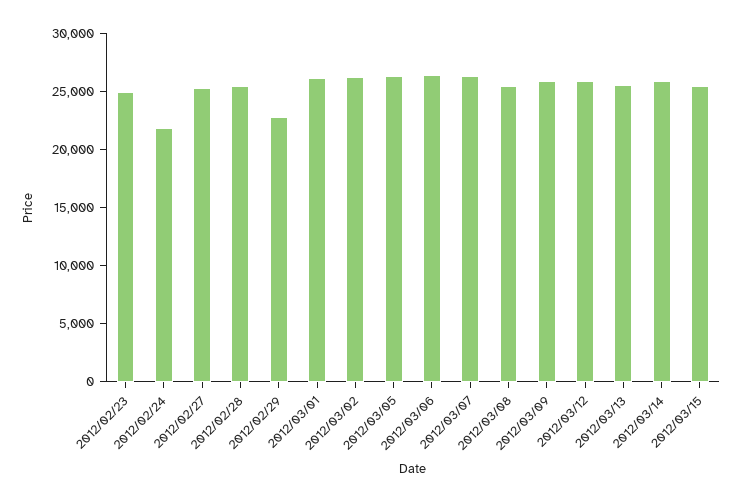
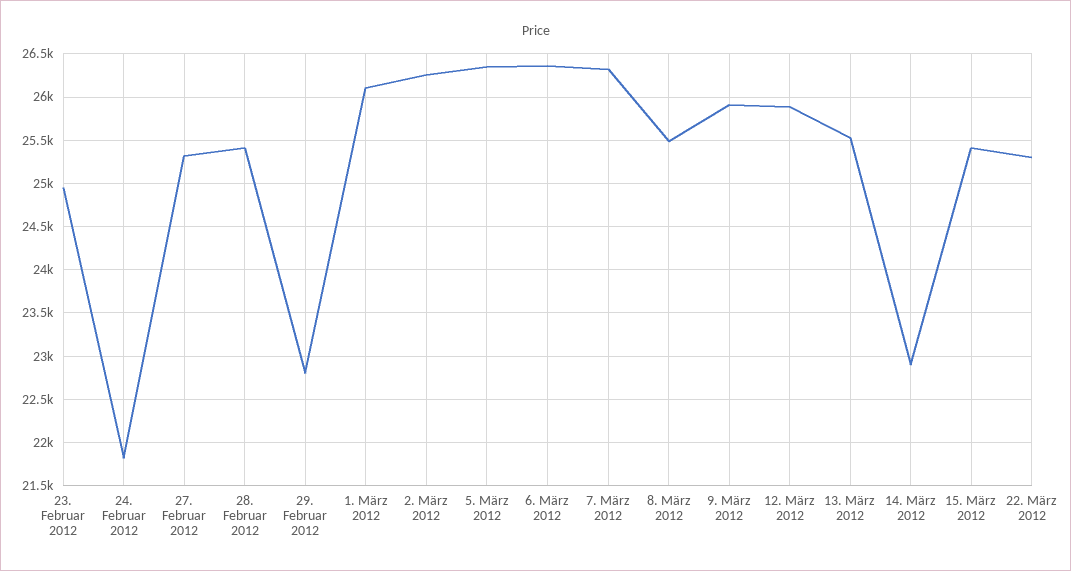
2012/03/14: 26000 -> 22900
22. März 2012: none -> 25300

